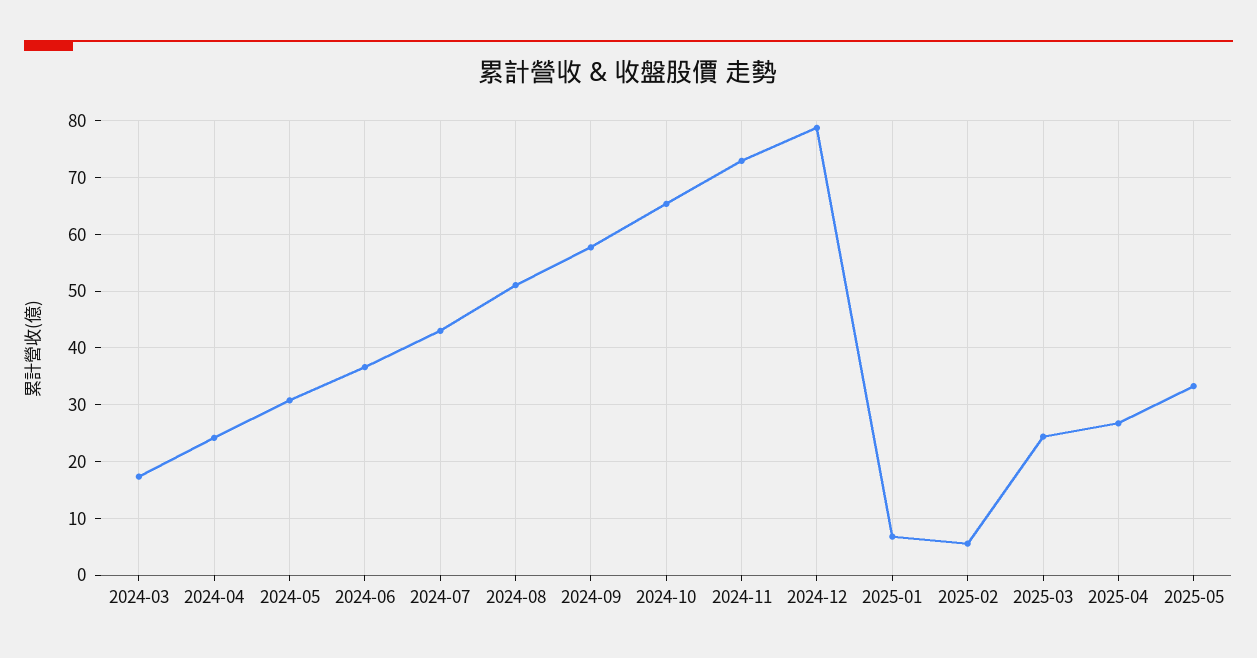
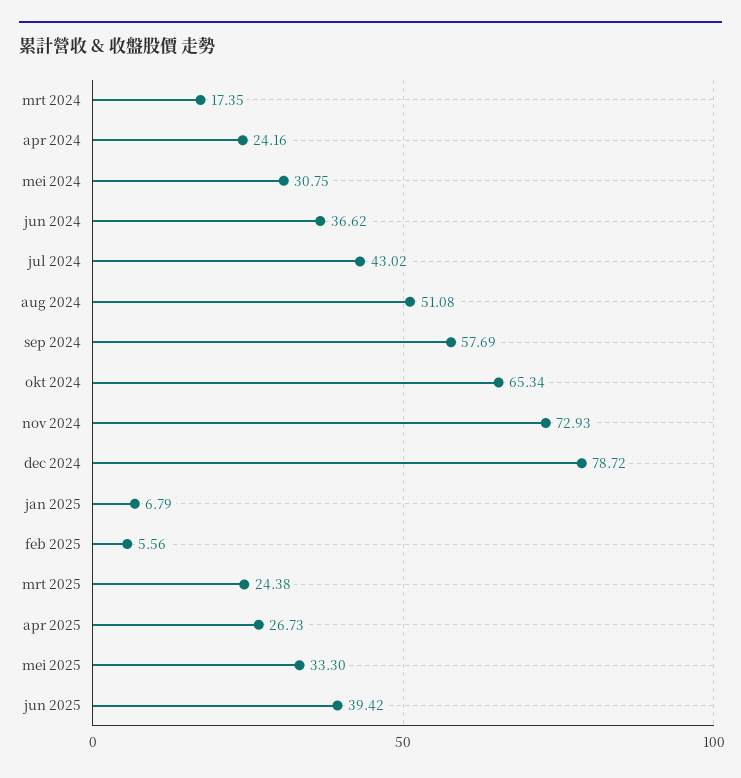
jun 2025: none -> 39.42

